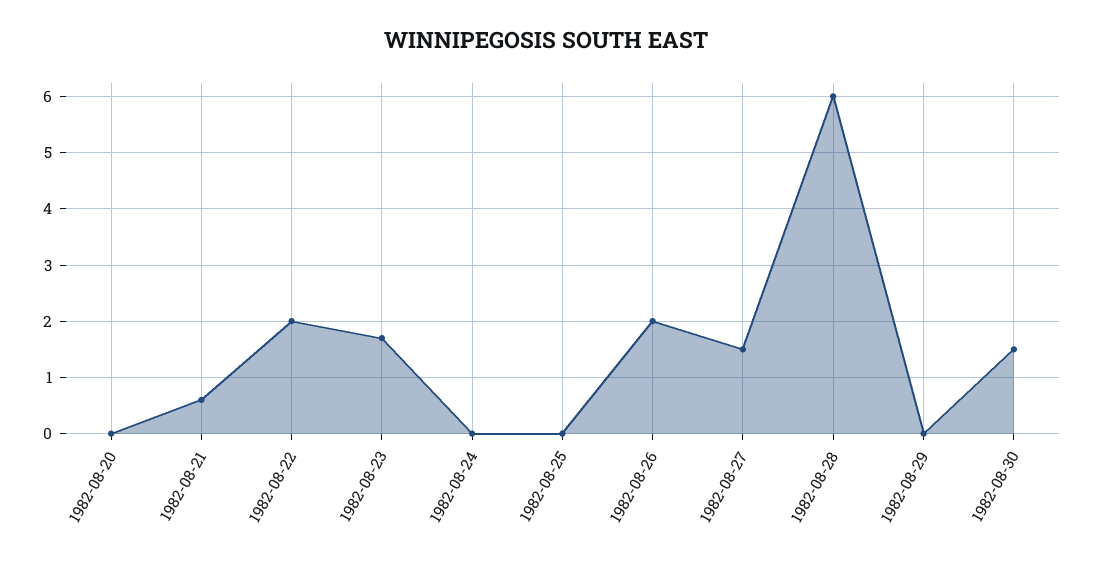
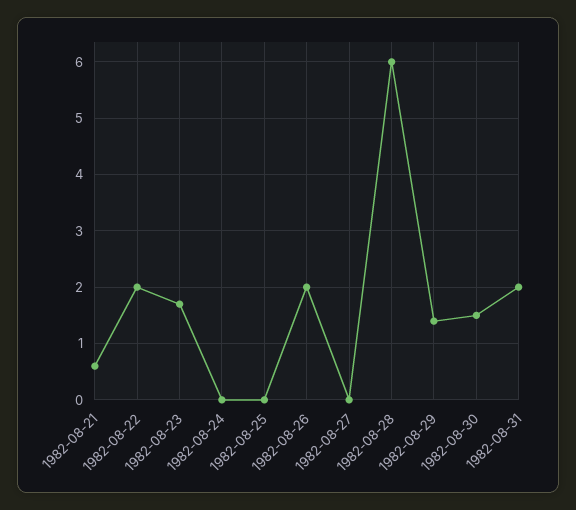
1982-08-20: 0 -> none
1982-08-27: 1.5 -> 0
1982-08-29: 0 -> 1.5
1982-08-31: none -> 2

